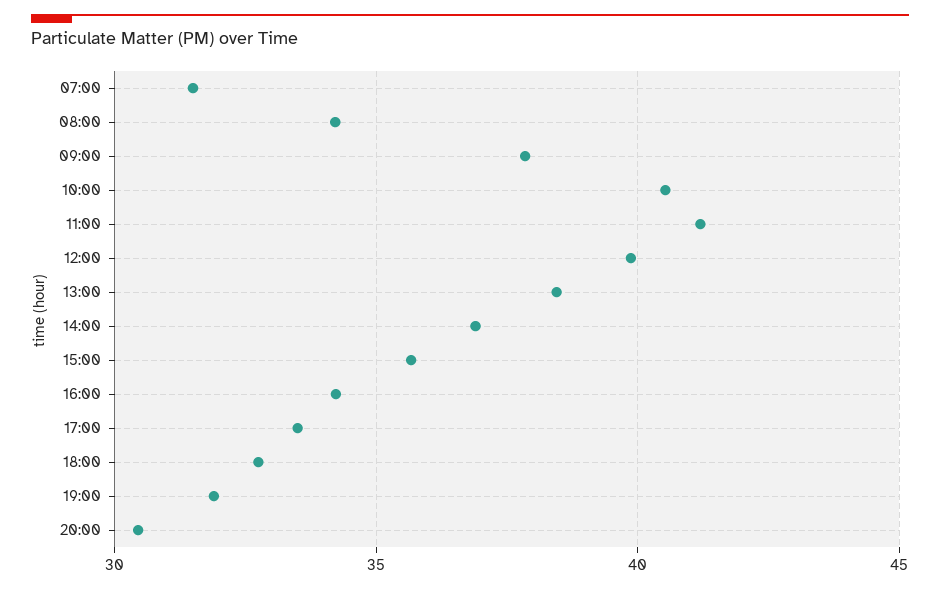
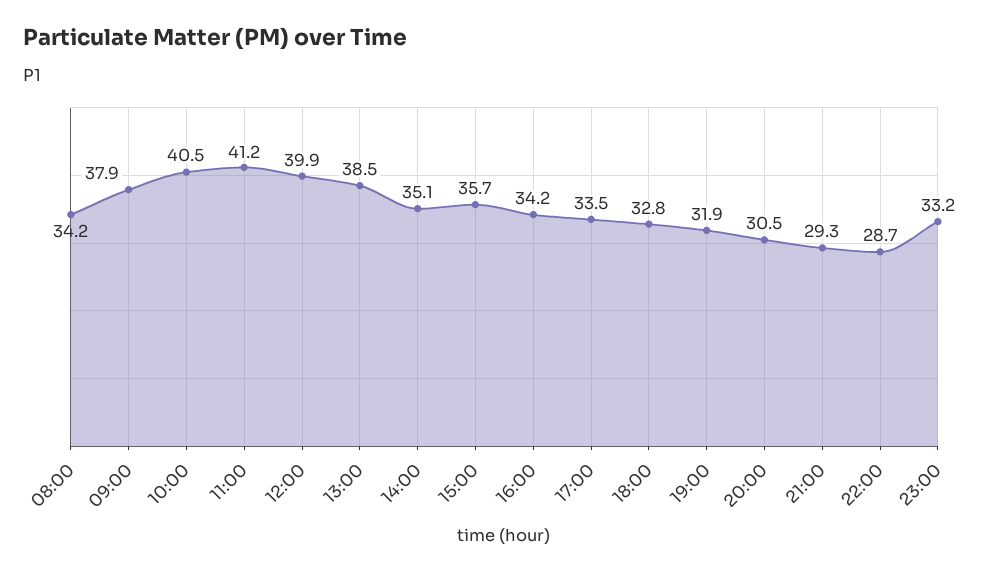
07:00: 31.5 -> none
14:00: 37 -> 35.1
21:00: none -> 29.3
22:00: none -> 28.7
23:00: none -> 33.2

